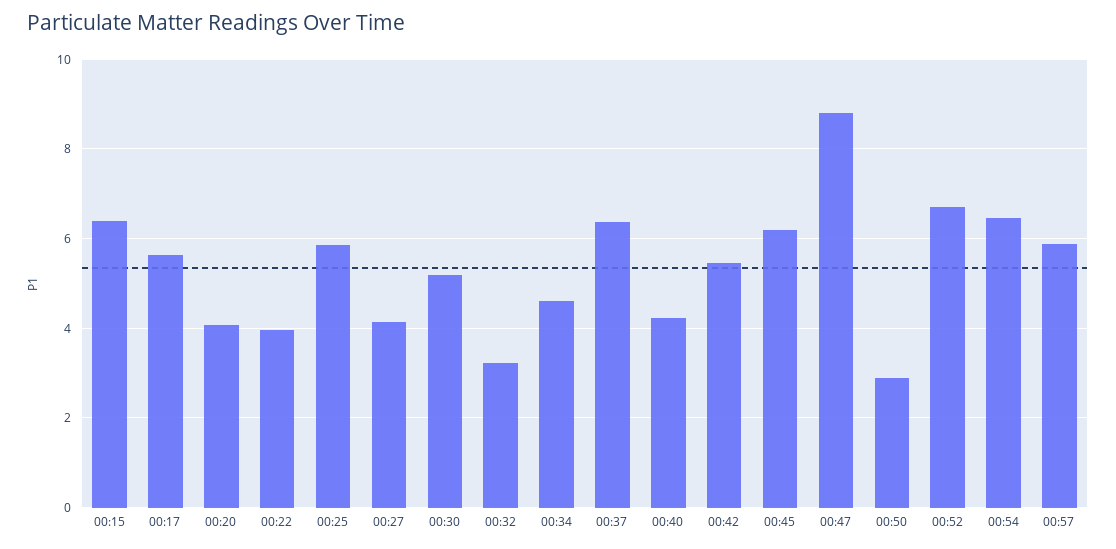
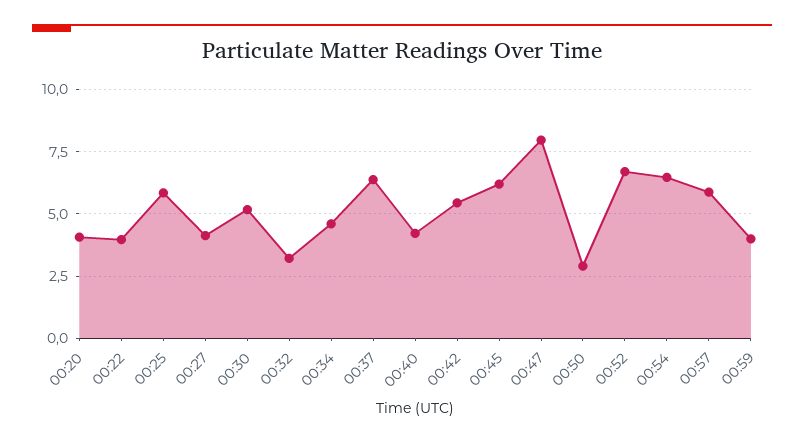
00:15: 6.4 -> none
00:17: 5.6 -> none
00:47: 8.8 -> 8
00:59: none -> 4

